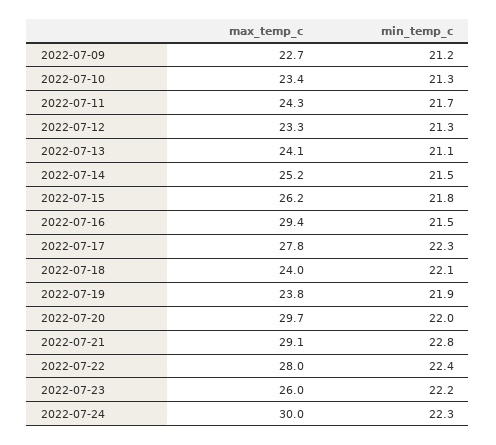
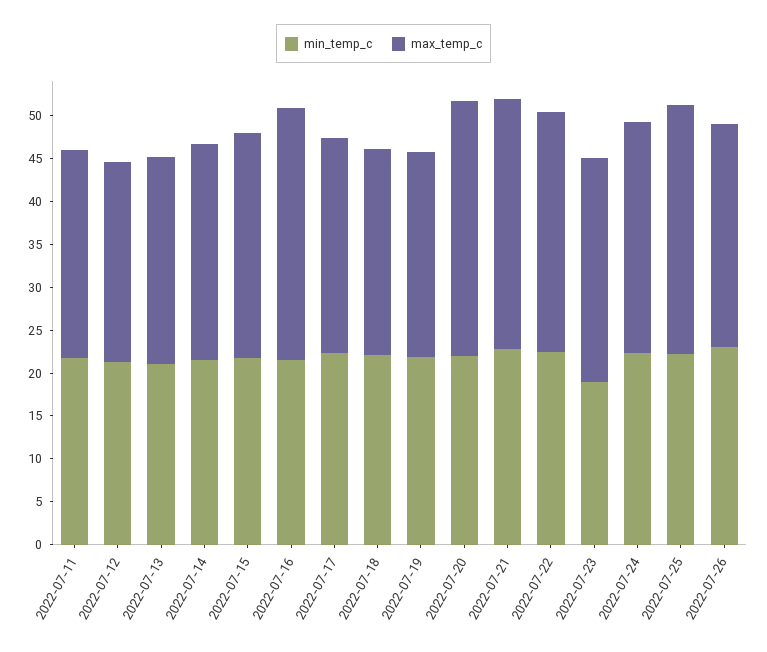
max_temp_c, 2022-07-09: 22.7 -> none
min_temp_c, 2022-07-09: 21.2 -> none
max_temp_c, 2022-07-10: 23.4 -> none
min_temp_c, 2022-07-10: 21.3 -> none
max_temp_c, 2022-07-17: 27.8 -> 25
min_temp_c, 2022-07-23: 22.2 -> 19
max_temp_c, 2022-07-24: 30 -> 27
min_temp_c, 2022-07-25: none -> 22
max_temp_c, 2022-07-25: none -> 29
min_temp_c, 2022-07-26: none -> 23
max_temp_c, 2022-07-26: none -> 26

